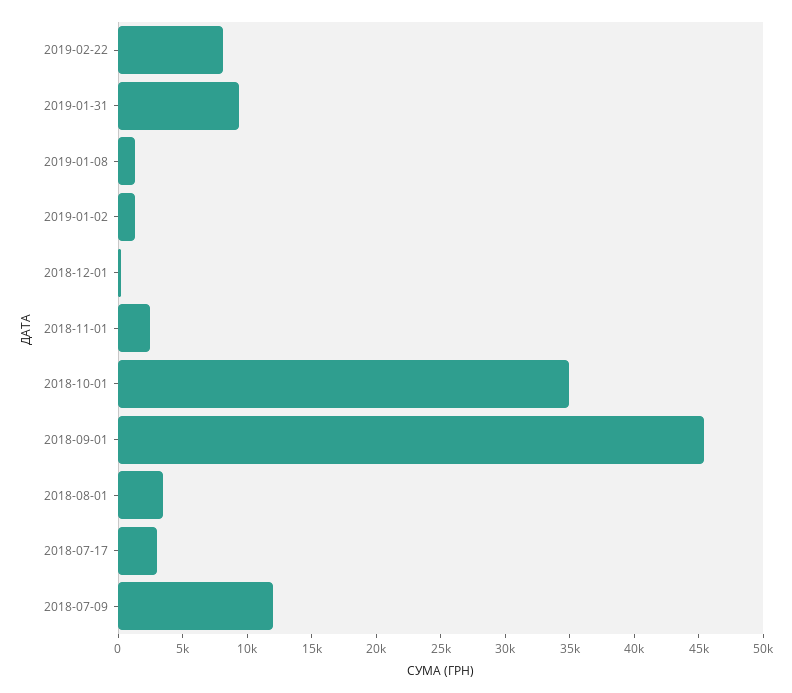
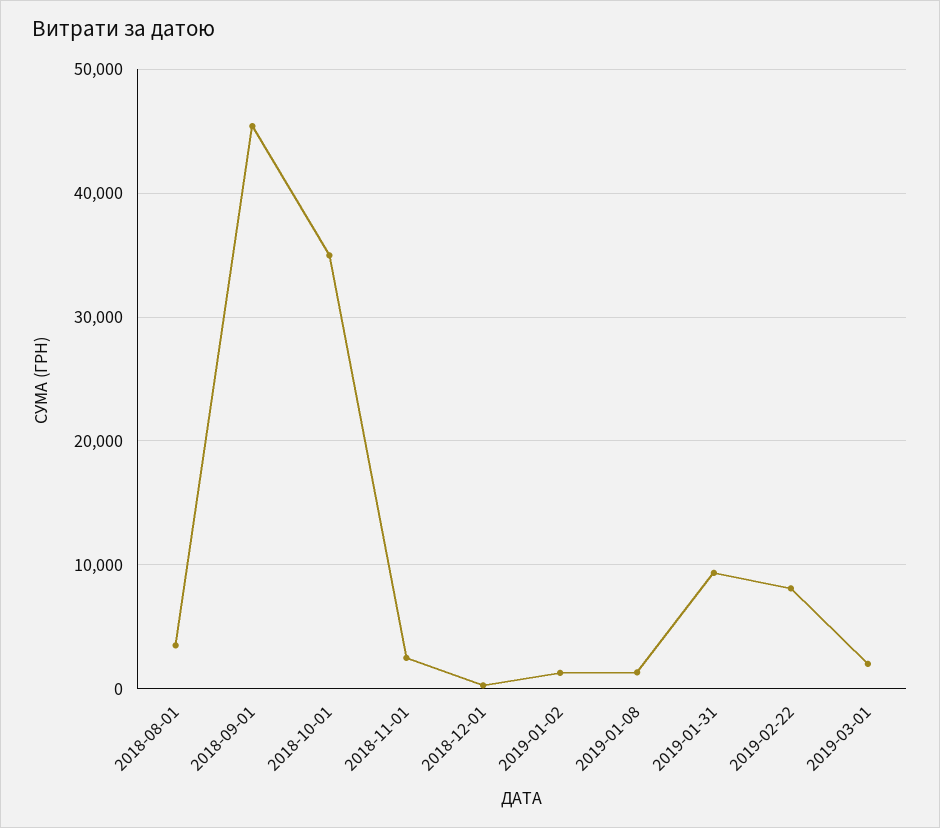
2018-07-17: 3000 -> none
2018-07-09: 12000 -> none
2019-03-01: none -> 2000

